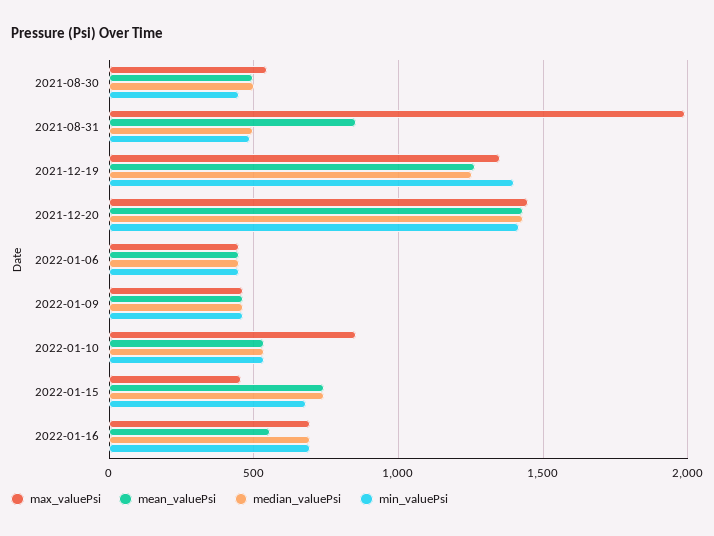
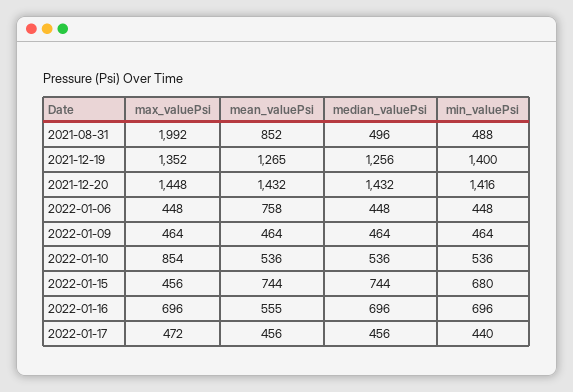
max_valuePsi, 2021-08-30: 550 -> none
mean_valuePsi, 2021-08-30: 500 -> none
median_valuePsi, 2021-08-30: 500 -> none
min_valuePsi, 2021-08-30: 450 -> none
mean_valuePsi, 2022-01-06: 450 -> 758
max_valuePsi, 2022-01-17: none -> 472
mean_valuePsi, 2022-01-17: none -> 456
median_valuePsi, 2022-01-17: none -> 456
min_valuePsi, 2022-01-17: none -> 440

